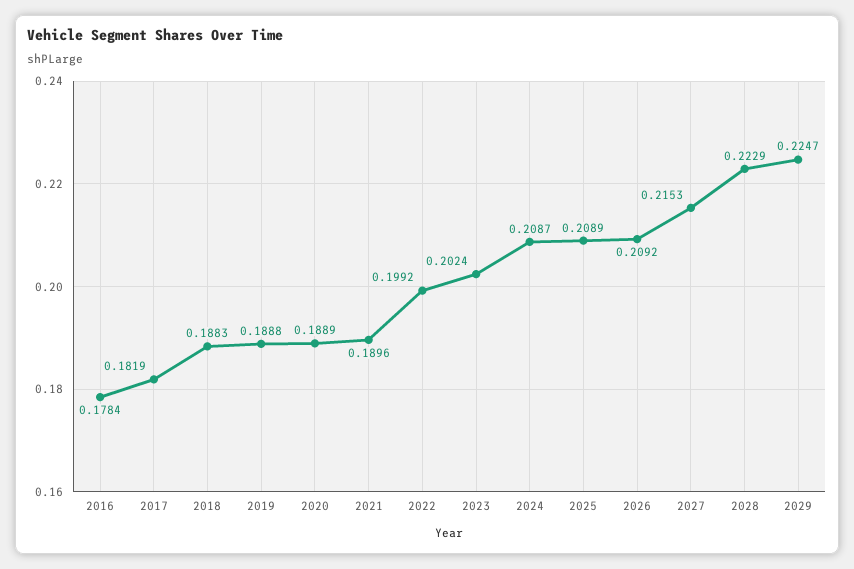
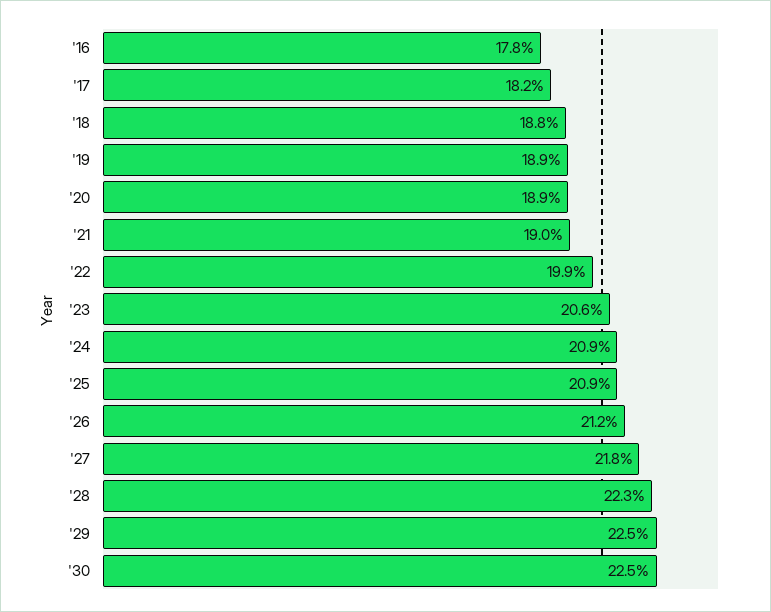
2023: 0.2024 -> 0.206
2026: 0.2092 -> 0.212
2027: 0.2153 -> 0.218
'30: none -> 0.225

